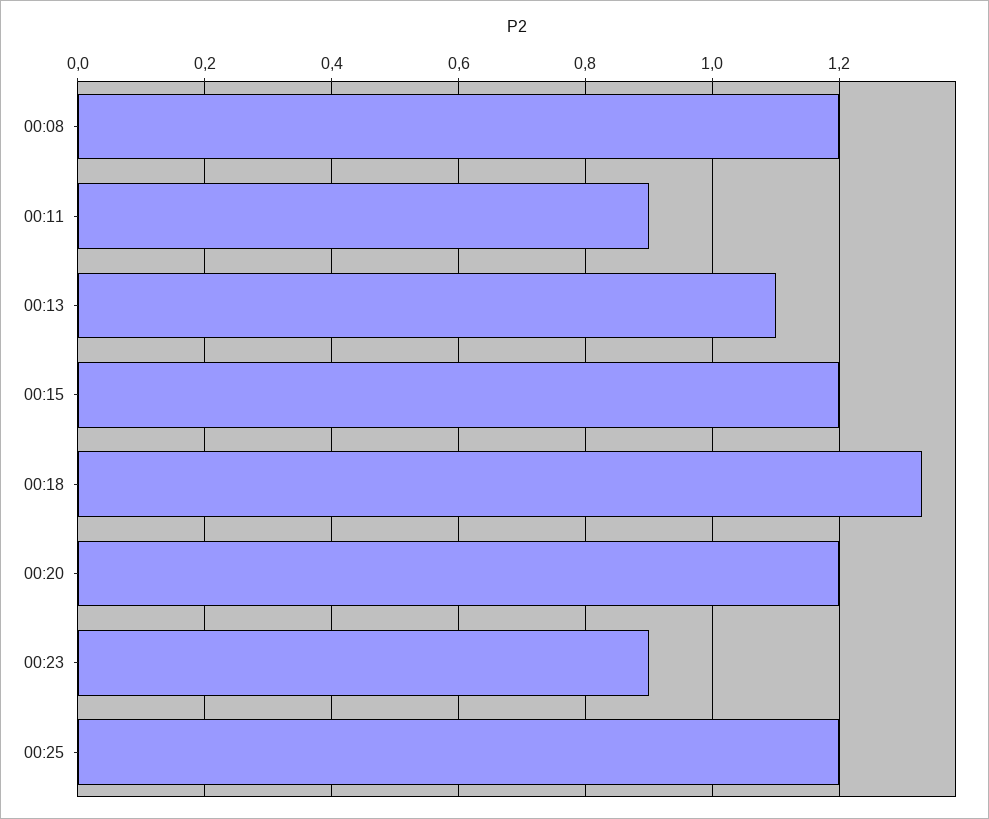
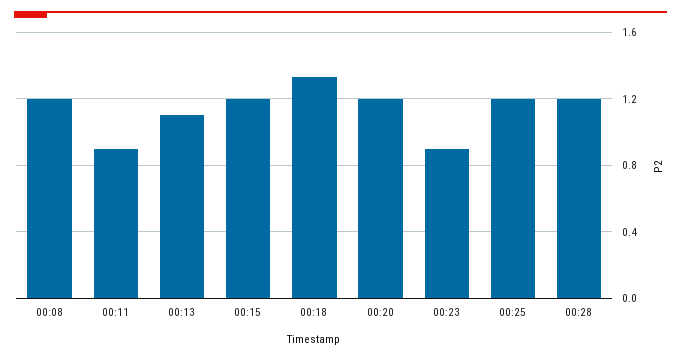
00:28: none -> 1.2

